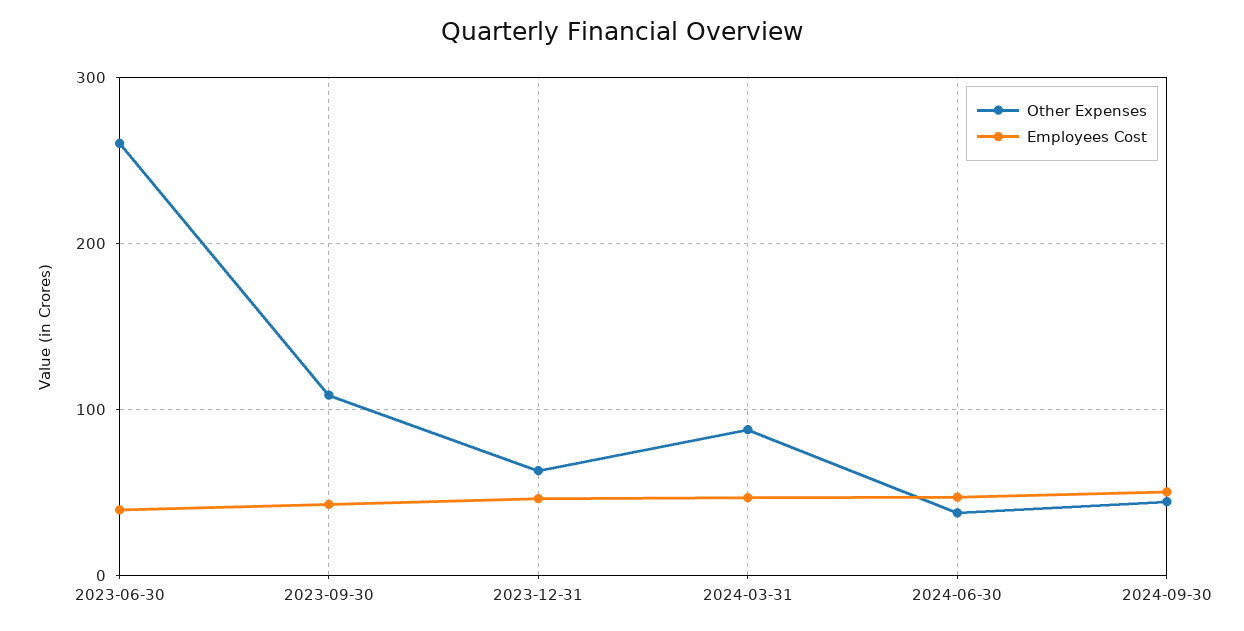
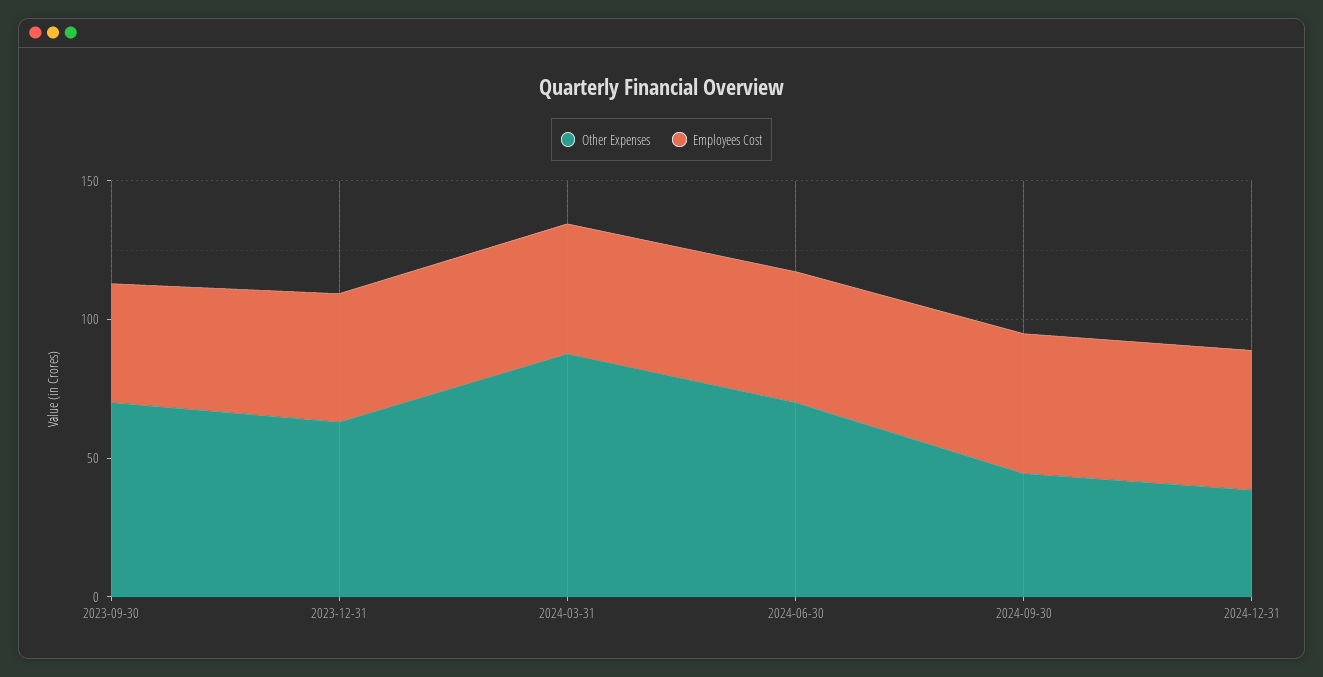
Other Expenses, 2023-06-30: 260 -> none
Employees Cost, 2023-06-30: 40 -> none
Other Expenses, 2023-09-30: 110 -> 70
Other Expenses, 2024-06-30: 40 -> 70
Other Expenses, 2024-12-31: none -> 40
Employees Cost, 2024-12-31: none -> 50

